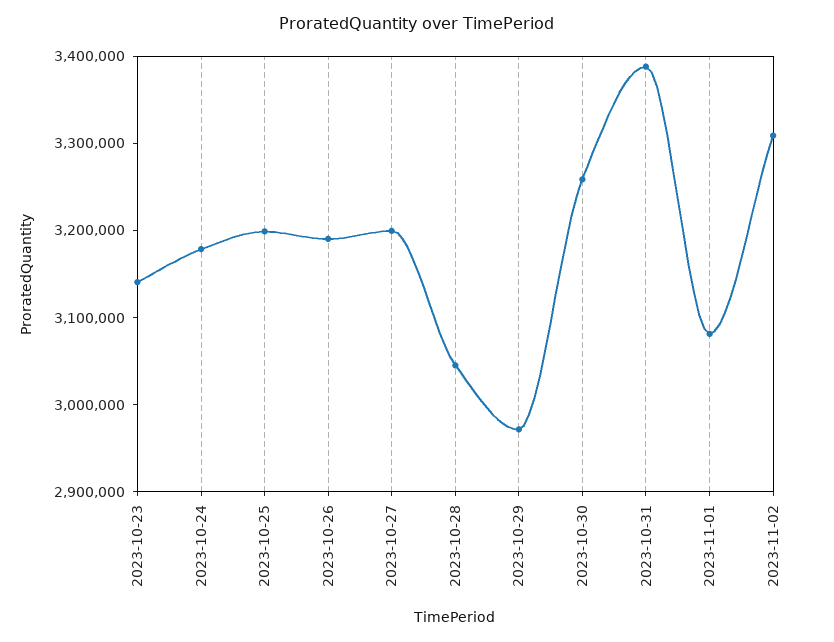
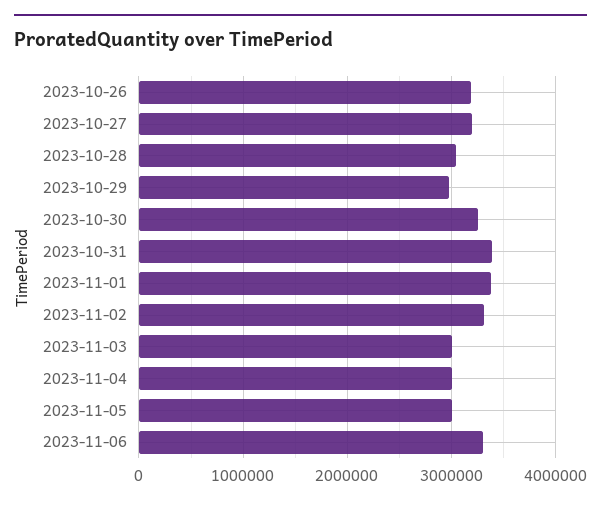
2023-10-23: 3140000 -> none
2023-10-24: 3180000 -> none
2023-10-25: 3200000 -> none
2023-11-01: 3080000 -> 3400000
2023-11-03: none -> 3000000
2023-11-04: none -> 3000000
2023-11-05: none -> 3000000
2023-11-06: none -> 3300000

